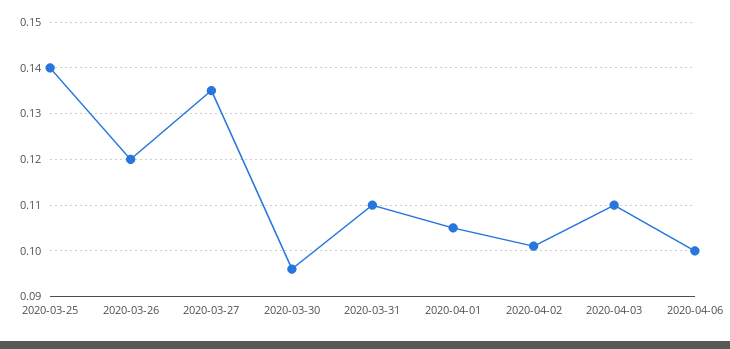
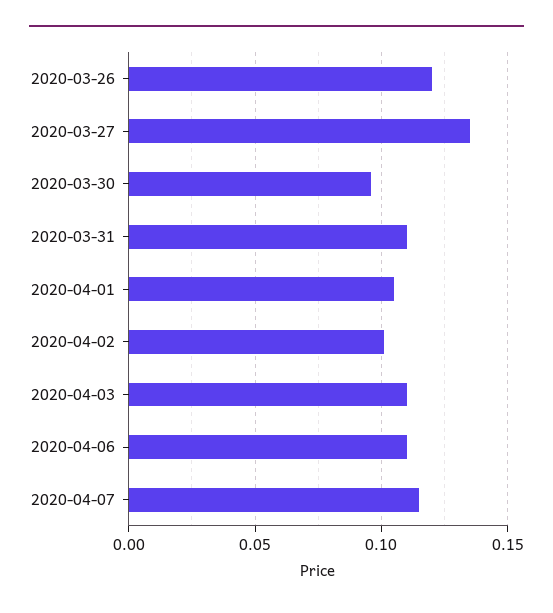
2020-03-25: 0.14 -> none
2020-04-06: 0.1 -> 0.11
2020-04-07: none -> 0.115

